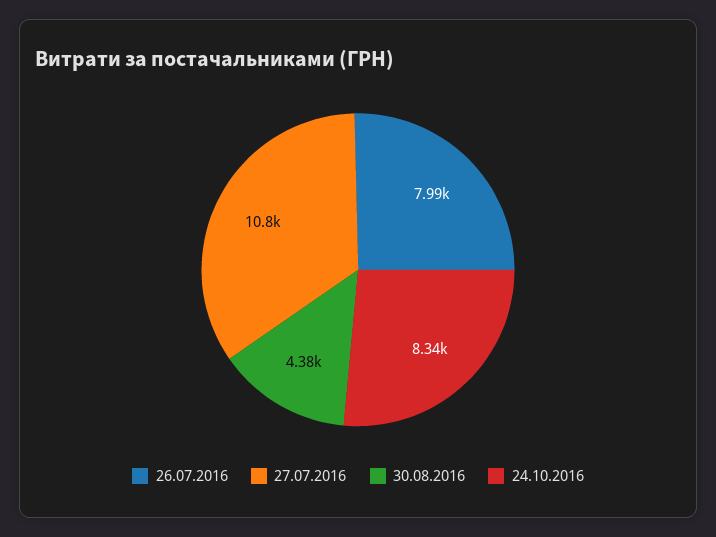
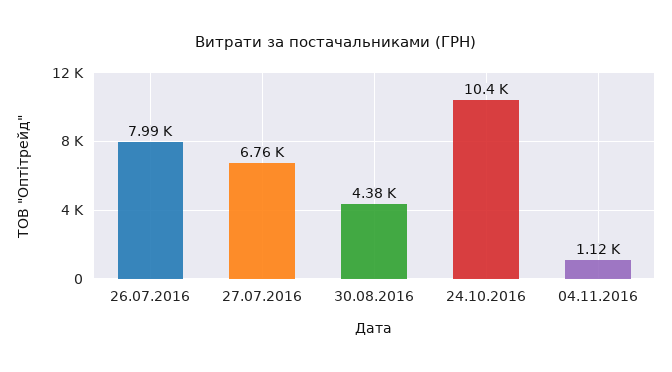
27.07.2016: 10800 -> 6760
24.10.2016: 8340 -> 10400
04.11.2016: none -> 1120

